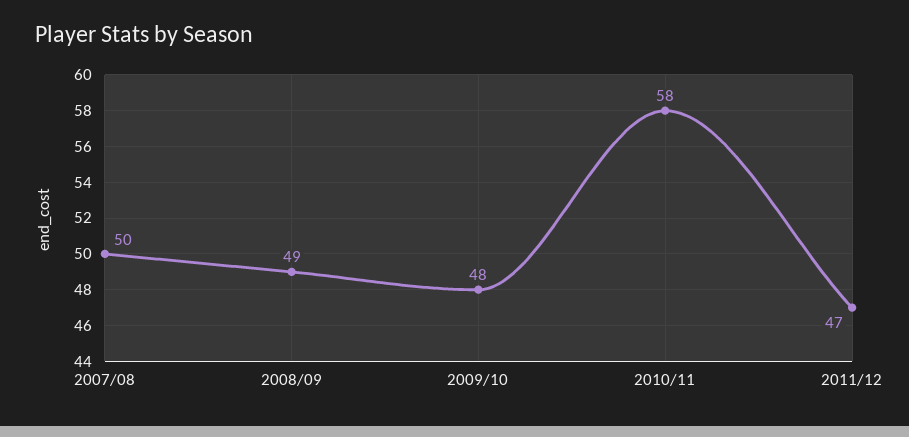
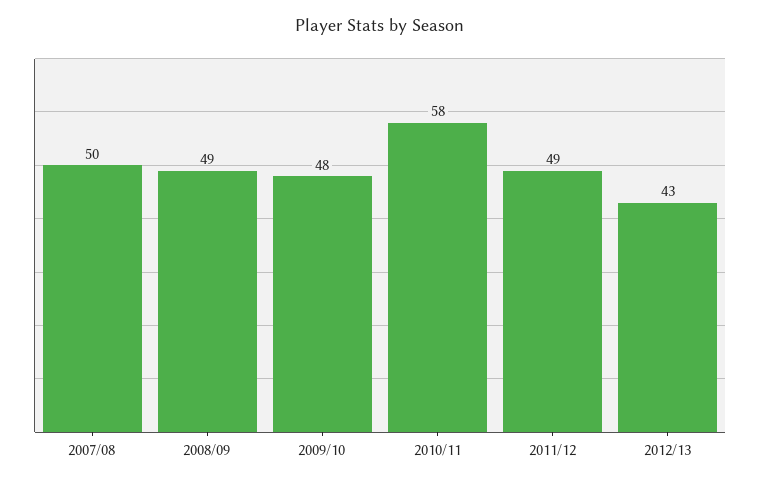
2011/12: 47 -> 49
2012/13: none -> 43

